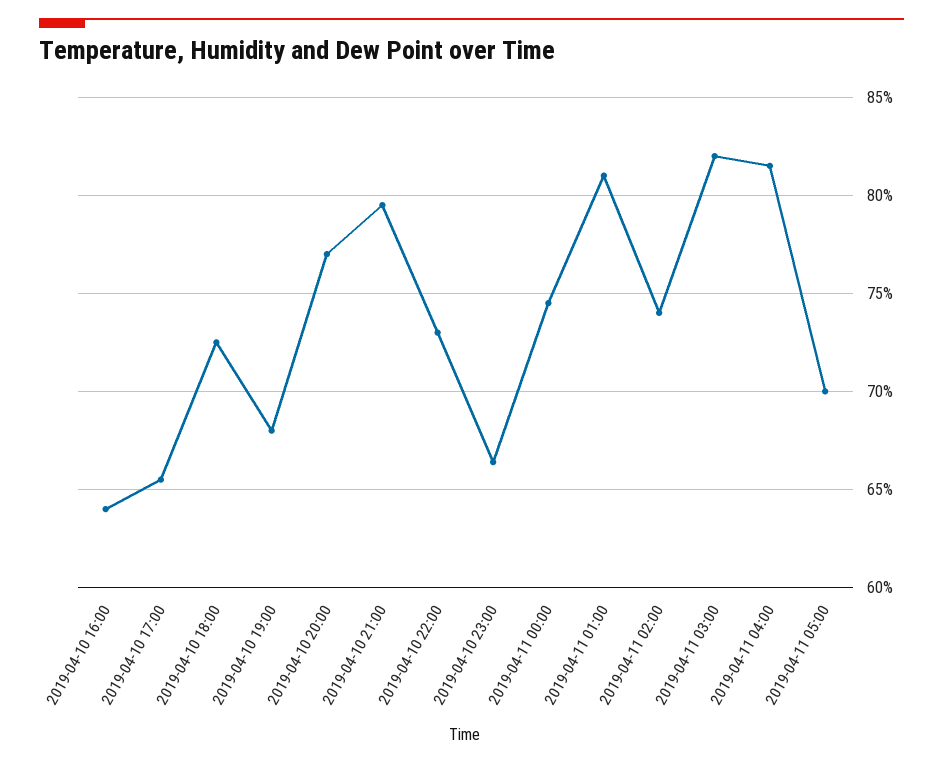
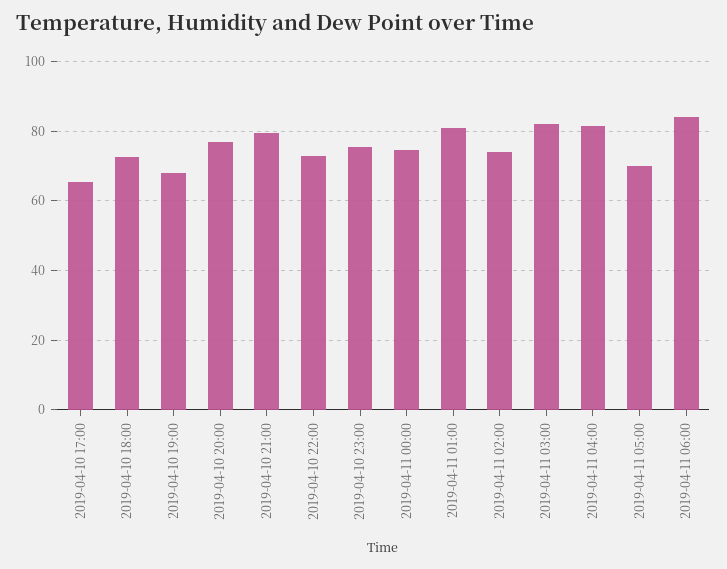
2019-04-10 16:00: 64 -> none
2019-04-10 23:00: 66.5 -> 76
2019-04-11 06:00: none -> 84

